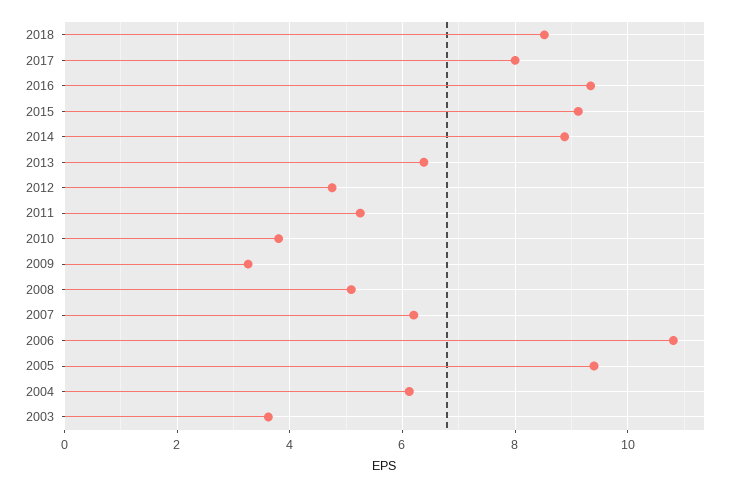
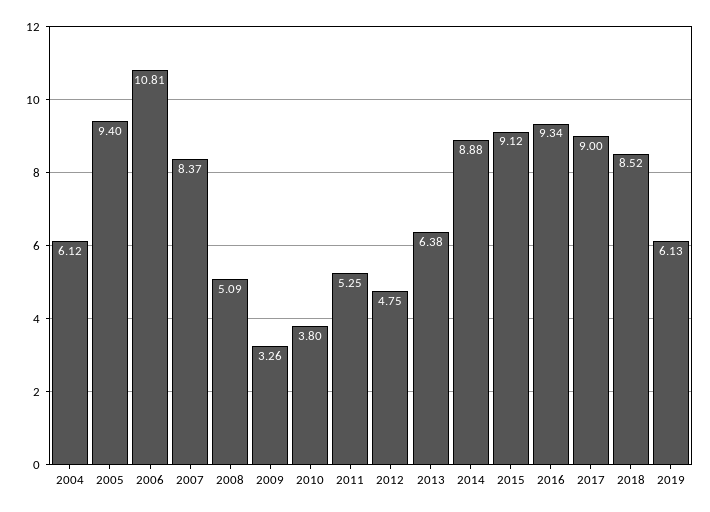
2017: 8 -> 9
2007: 6.2 -> 8.37
2003: 3.6 -> none
2019: none -> 6.13

